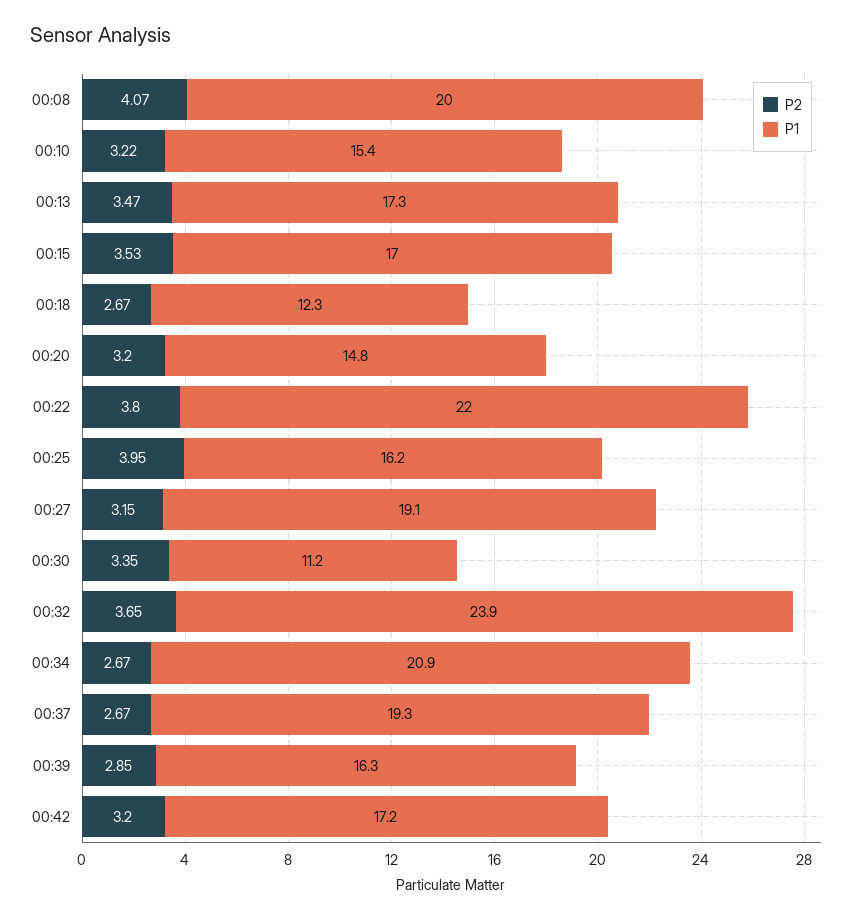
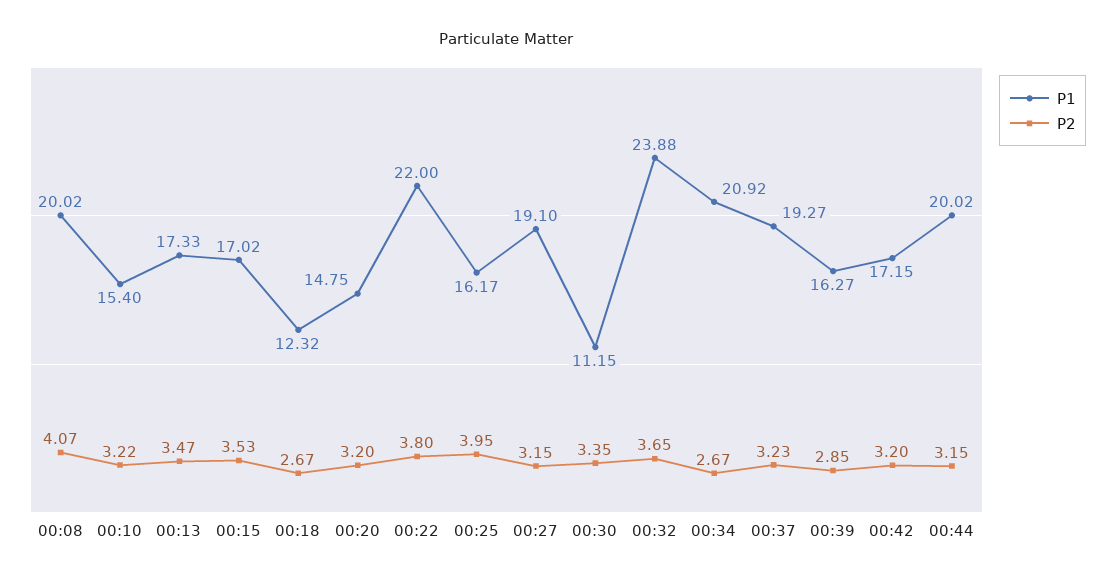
P2, 00:37: 2.67 -> 3.23
P1, 00:44: none -> 20.02
P2, 00:44: none -> 3.15

